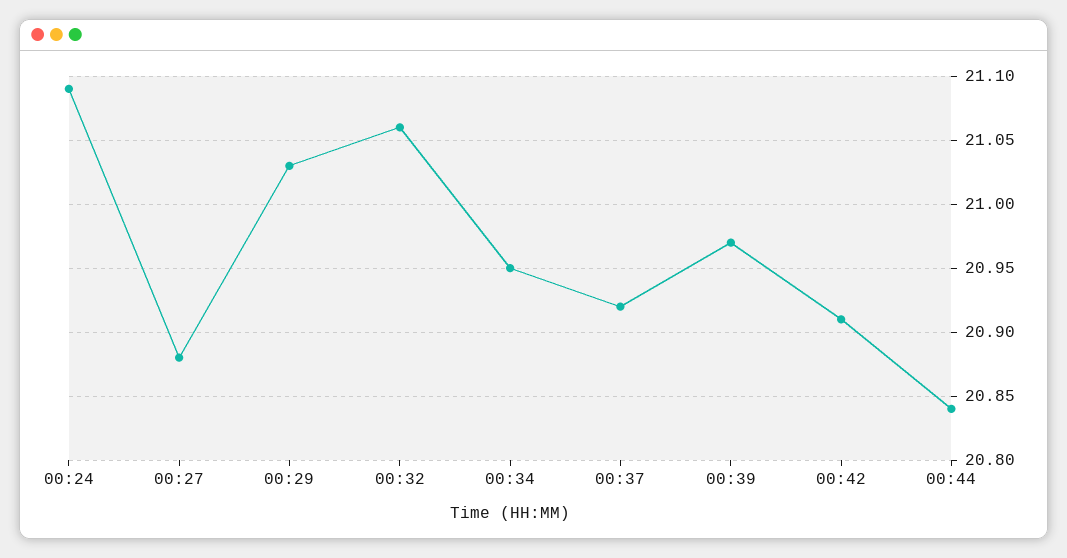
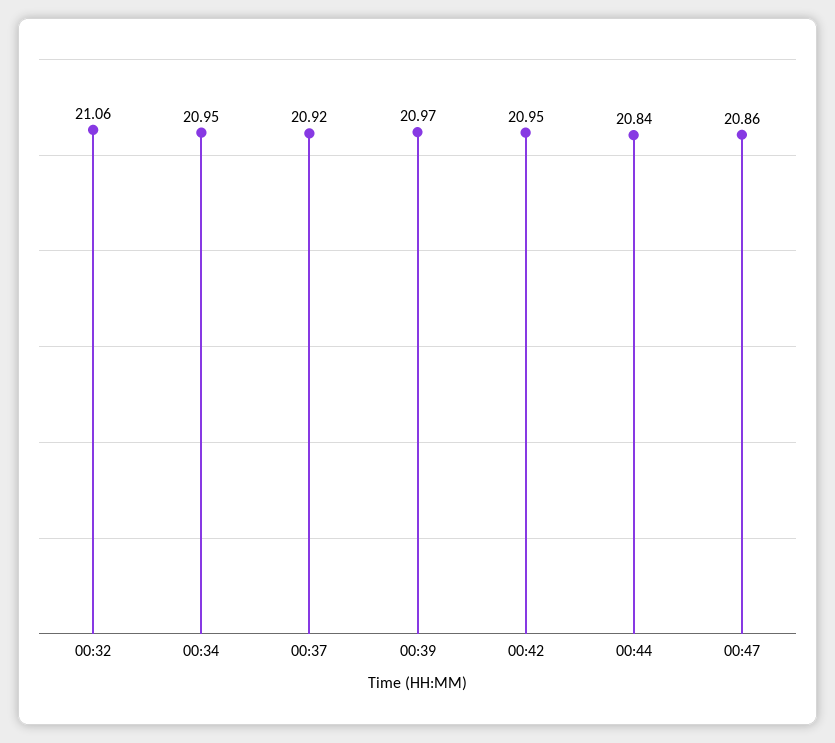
00:24: 21.09 -> none
00:27: 20.88 -> none
00:29: 21.03 -> none
00:42: 20.91 -> 20.95
00:47: none -> 20.86

